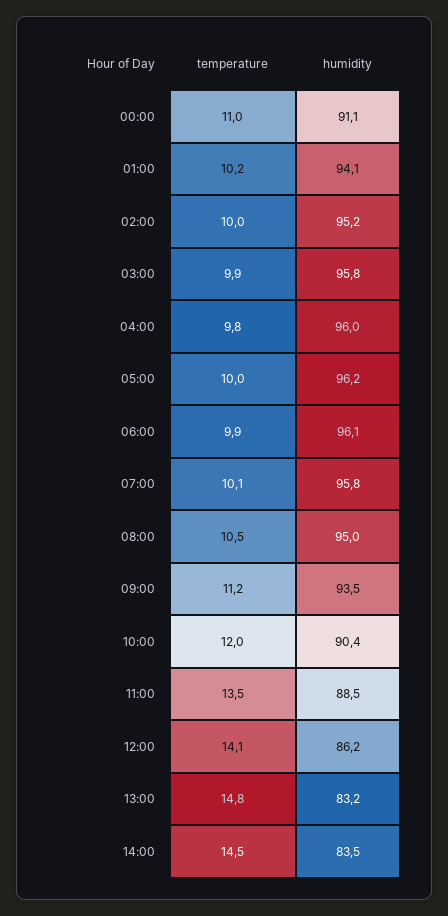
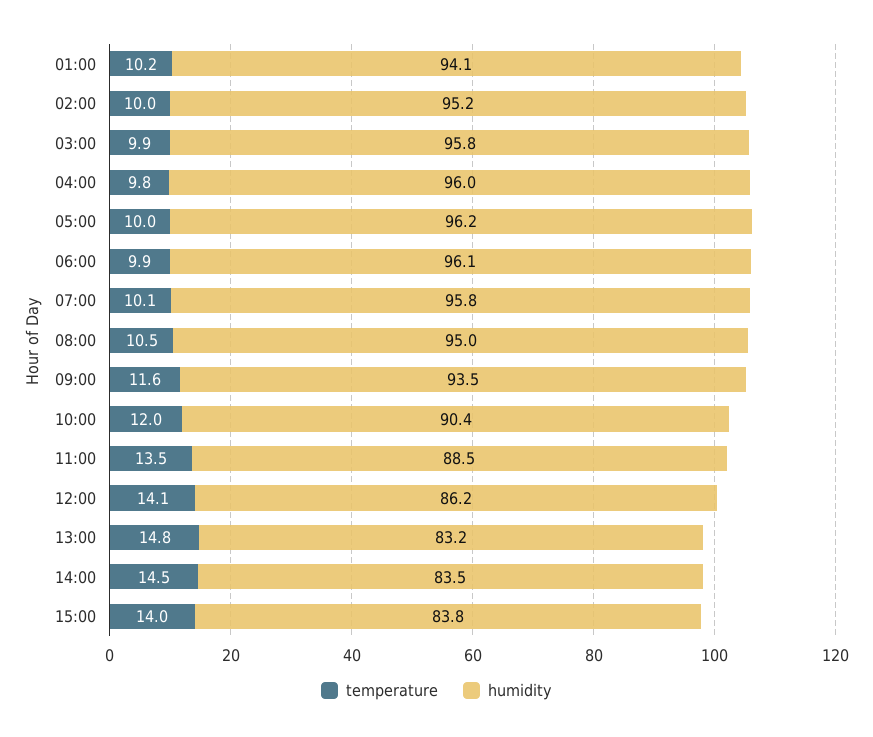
temperature, 00:00: 11 -> none
humidity, 00:00: 91.1 -> none
temperature, 09:00: 11.2 -> 11.6
temperature, 15:00: none -> 14
humidity, 15:00: none -> 83.8

